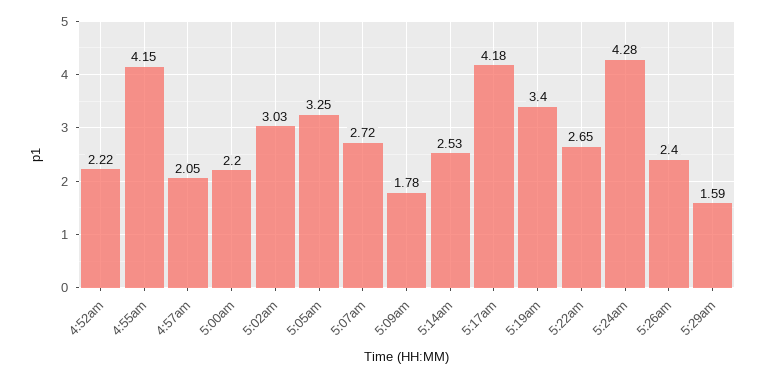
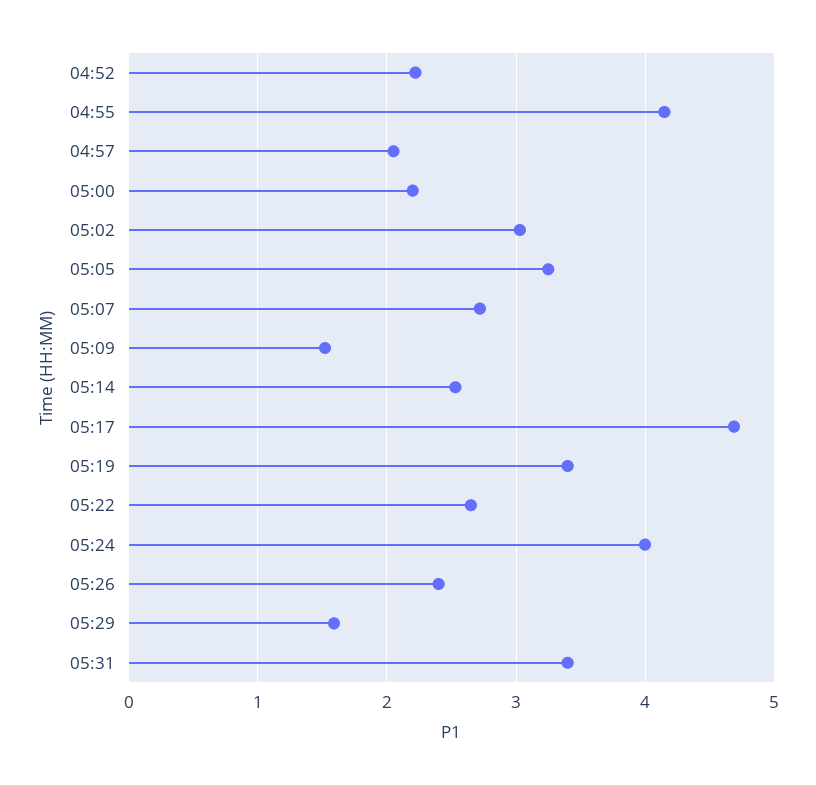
5:09am: 1.78 -> 1.5
5:17am: 4.18 -> 4.7
5:24am: 4.28 -> 4
05:31: none -> 3.4

